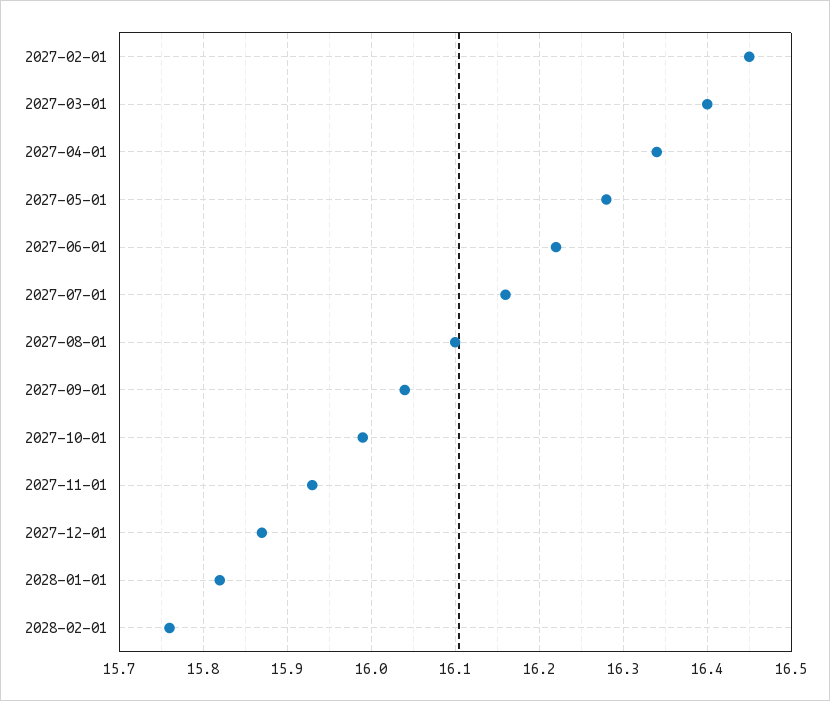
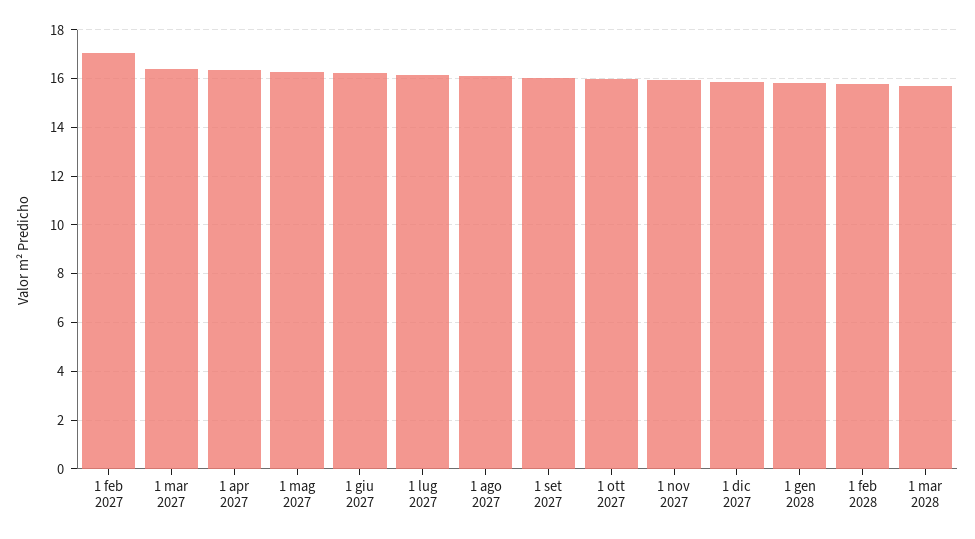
2027-02-01: 16.45 -> 17
1 mar 2028: none -> 15.75

